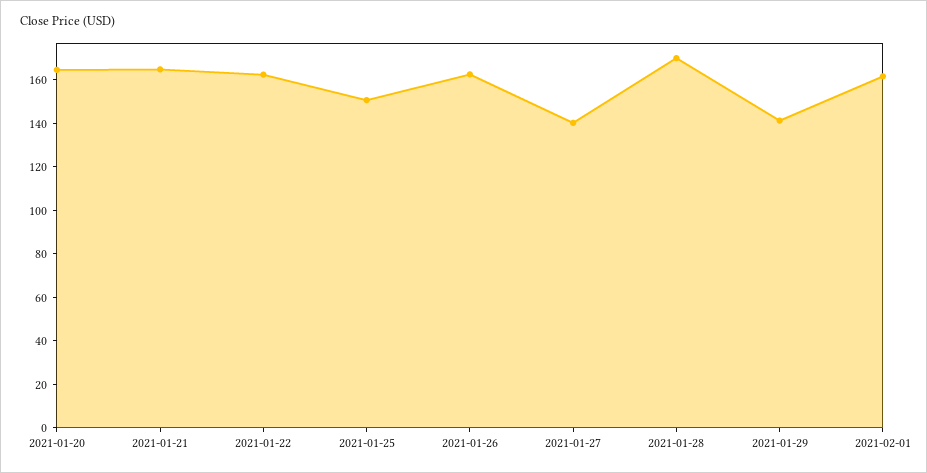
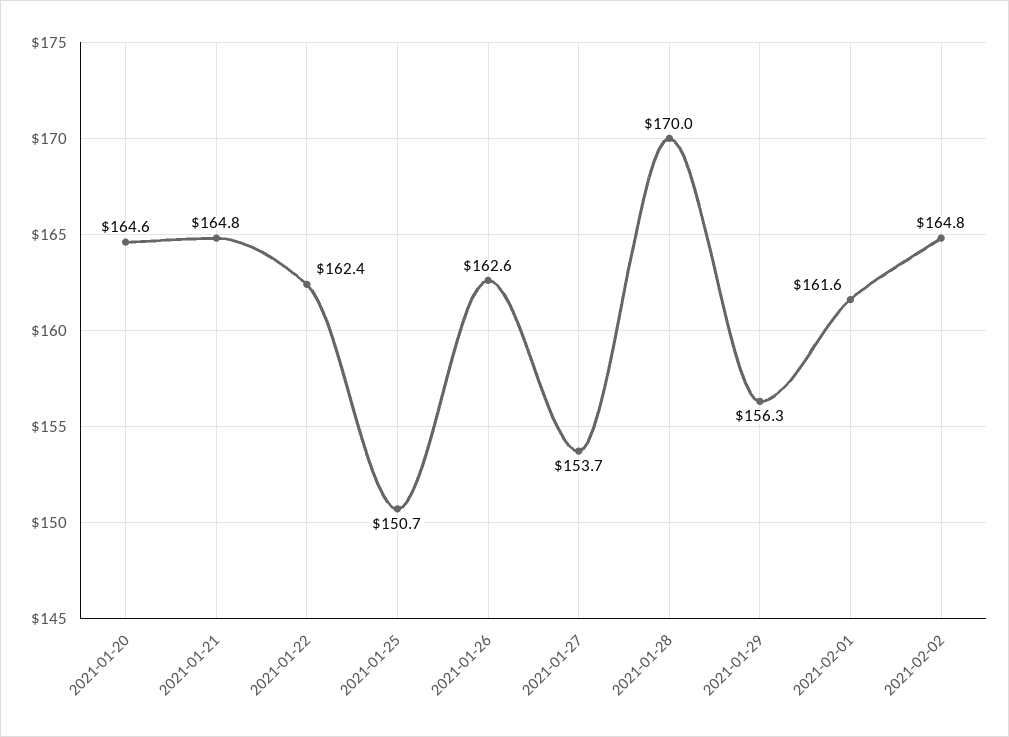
2021-01-27: 140 -> 153.7
2021-01-29: 140 -> 156.3
2021-02-02: none -> 164.8

